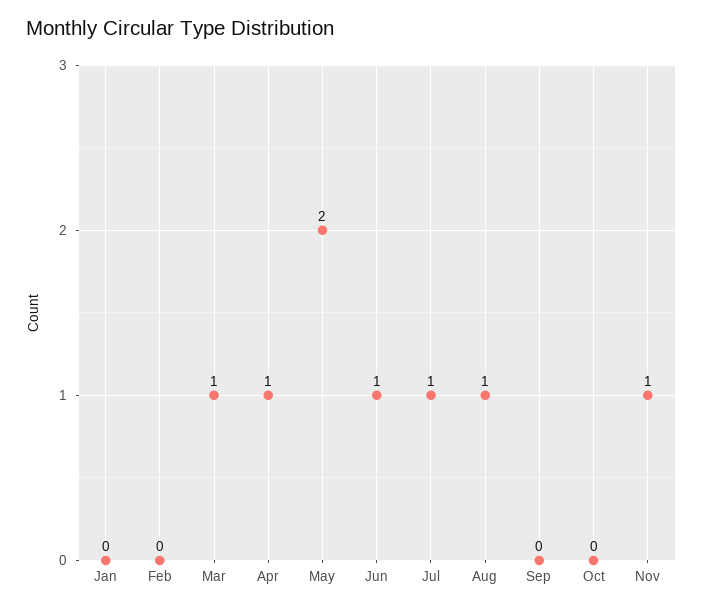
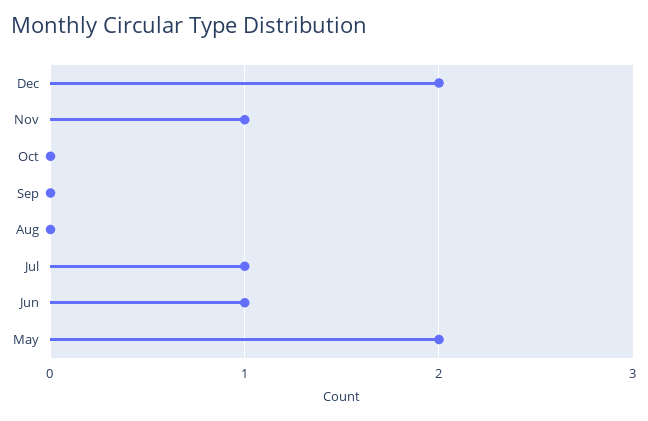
Jan: 0 -> none
Feb: 0 -> none
Mar: 1 -> none
Apr: 1 -> none
Aug: 1 -> 0
Dec: none -> 2

